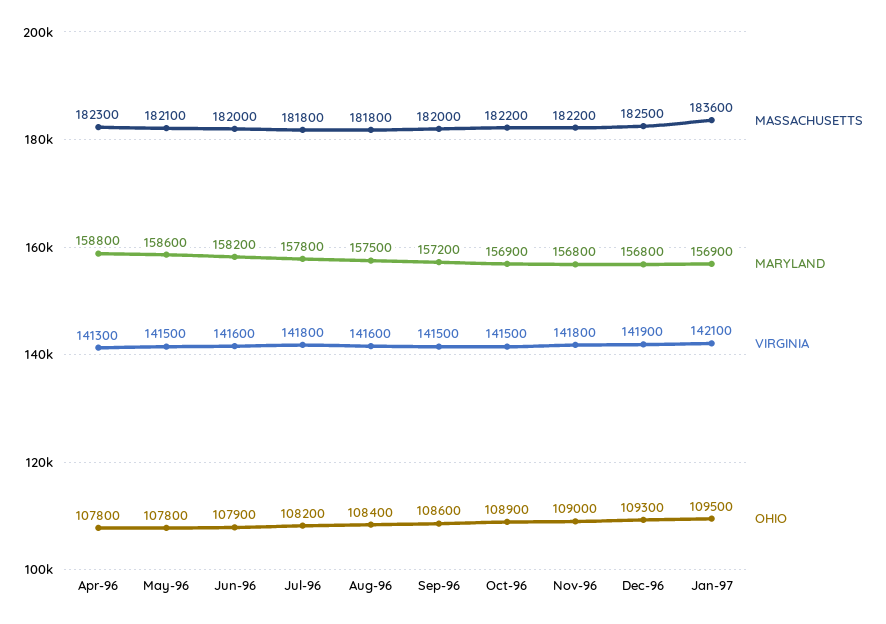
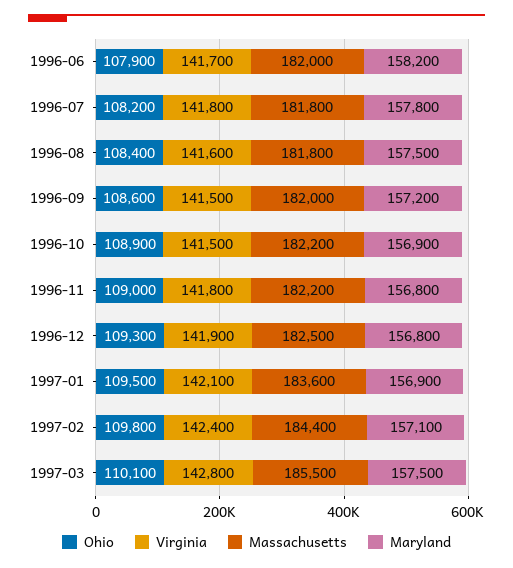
MASSACHUSETTS, Apr-96: 182300 -> none
MARYLAND, Apr-96: 158800 -> none
VIRGINIA, Apr-96: 141300 -> none
OHIO, Apr-96: 107800 -> none
MASSACHUSETTS, May-96: 182100 -> none
MARYLAND, May-96: 158600 -> none
VIRGINIA, May-96: 141500 -> none
OHIO, May-96: 107800 -> none
VIRGINIA, Jun-96: 141600 -> 141700
OHIO, 1997-02: none -> 109800
VIRGINIA, 1997-02: none -> 142400
MASSACHUSETTS, 1997-02: none -> 184400
MARYLAND, 1997-02: none -> 157100
OHIO, 1997-03: none -> 110100
VIRGINIA, 1997-03: none -> 142800
MASSACHUSETTS, 1997-03: none -> 185500
MARYLAND, 1997-03: none -> 157500

